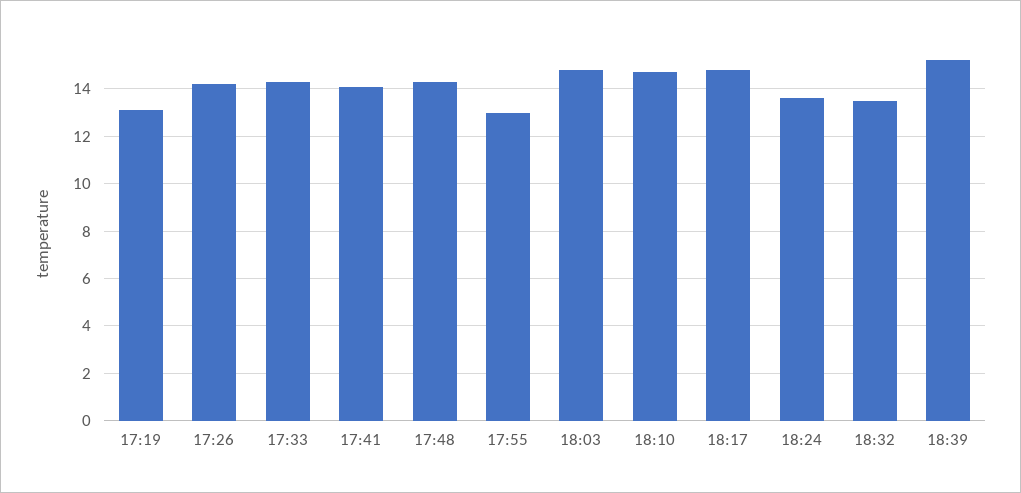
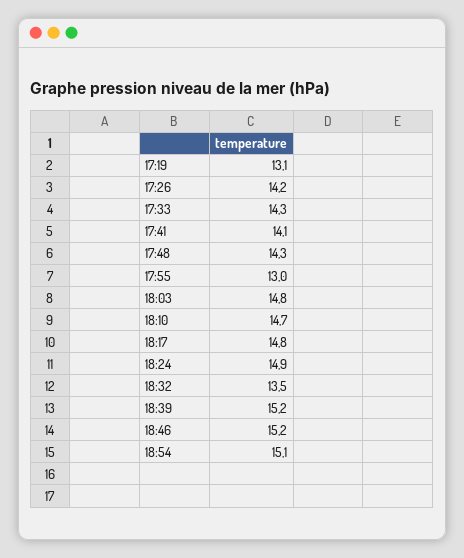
18:24: 13.5 -> 14.9
18:46: none -> 15.2
18:54: none -> 15.1

